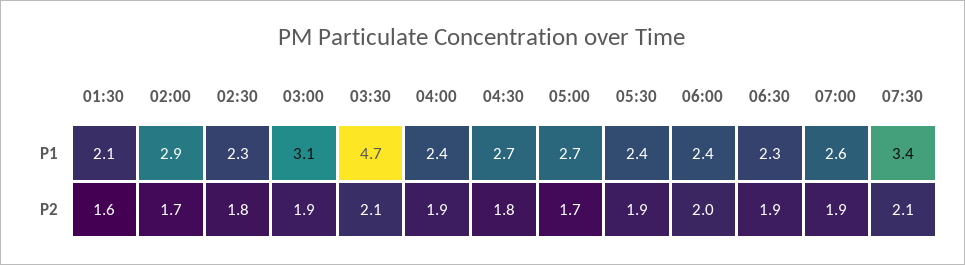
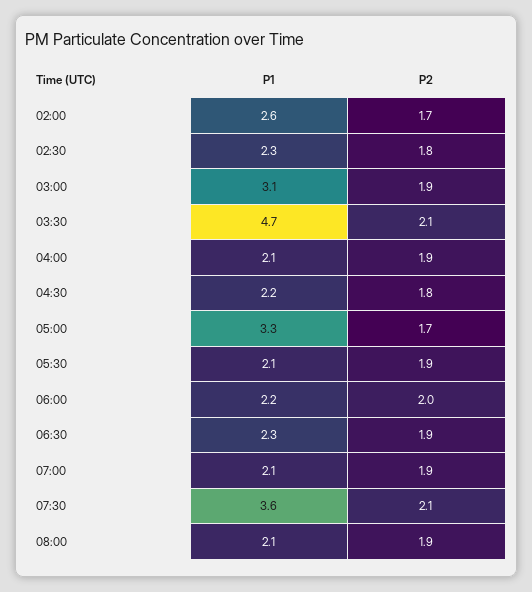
01:30, P1: 2.1 -> none
02:00, P1: 2.9 -> 2.6
04:00, P1: 2.4 -> 2.1
04:30, P1: 2.7 -> 2.2
05:00, P1: 2.7 -> 3.3
05:30, P1: 2.4 -> 2.1
06:00, P1: 2.4 -> 2.2
07:00, P1: 2.6 -> 2.1
07:30, P1: 3.4 -> 3.6
01:30, P2: 1.6 -> none
08:00, P1: none -> 2.1
08:00, P2: none -> 1.9

